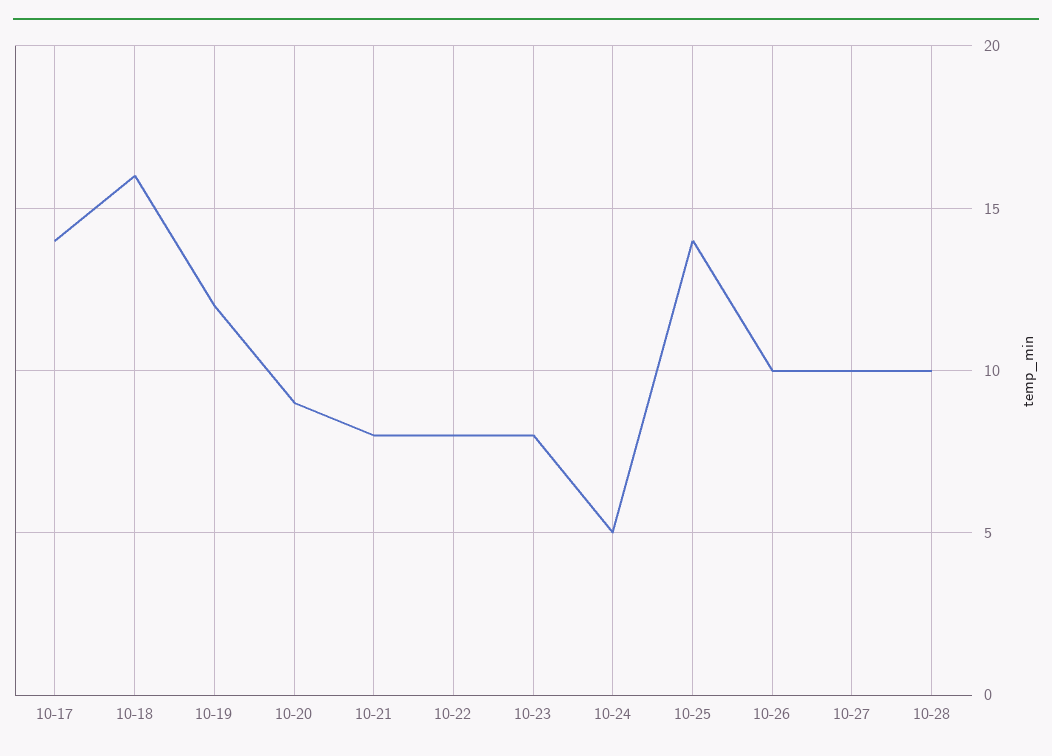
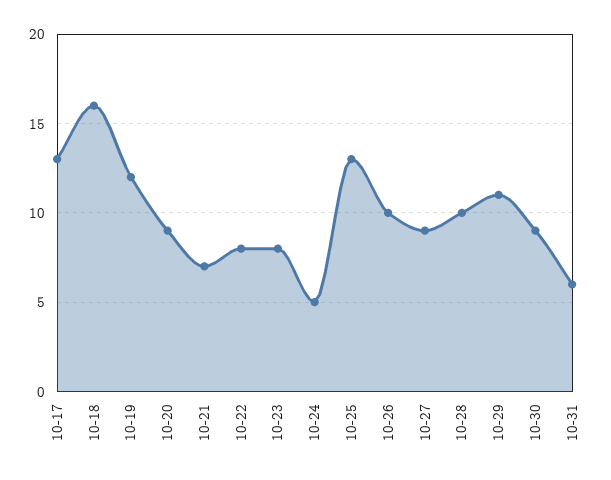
10-17: 14 -> 13
10-21: 8 -> 7
10-25: 14 -> 13
10-27: 10 -> 9
10-29: none -> 11
10-30: none -> 9
10-31: none -> 6

